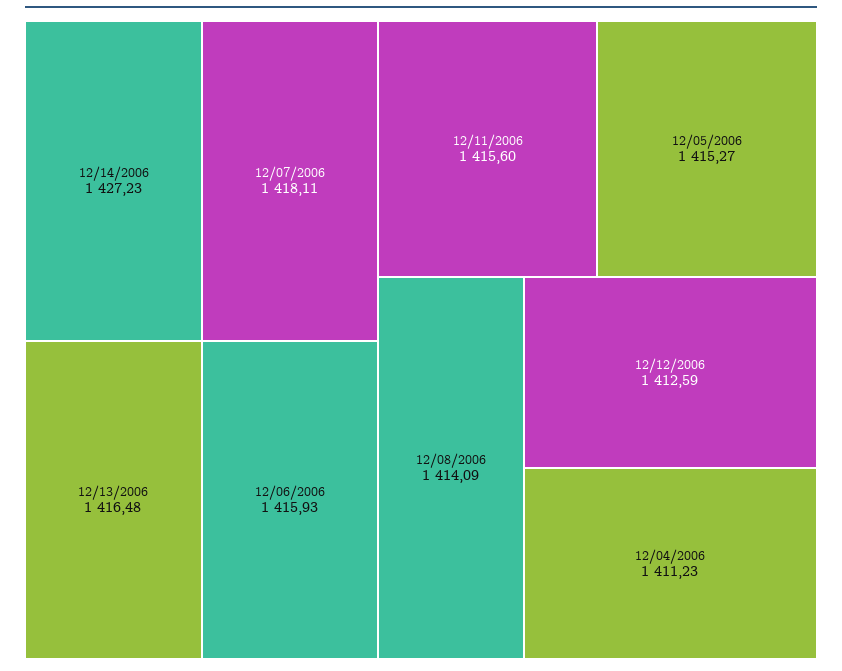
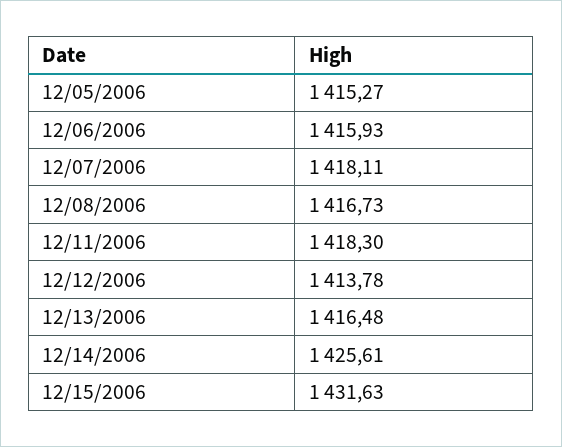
12/14/2006: 1427.23 -> 1425.61
12/11/2006: 1415.6 -> 1418.3
12/08/2006: 1414.09 -> 1416.73
12/12/2006: 1412.59 -> 1413.78
12/04/2006: 1411.23 -> none
12/15/2006: none -> 1431.63

